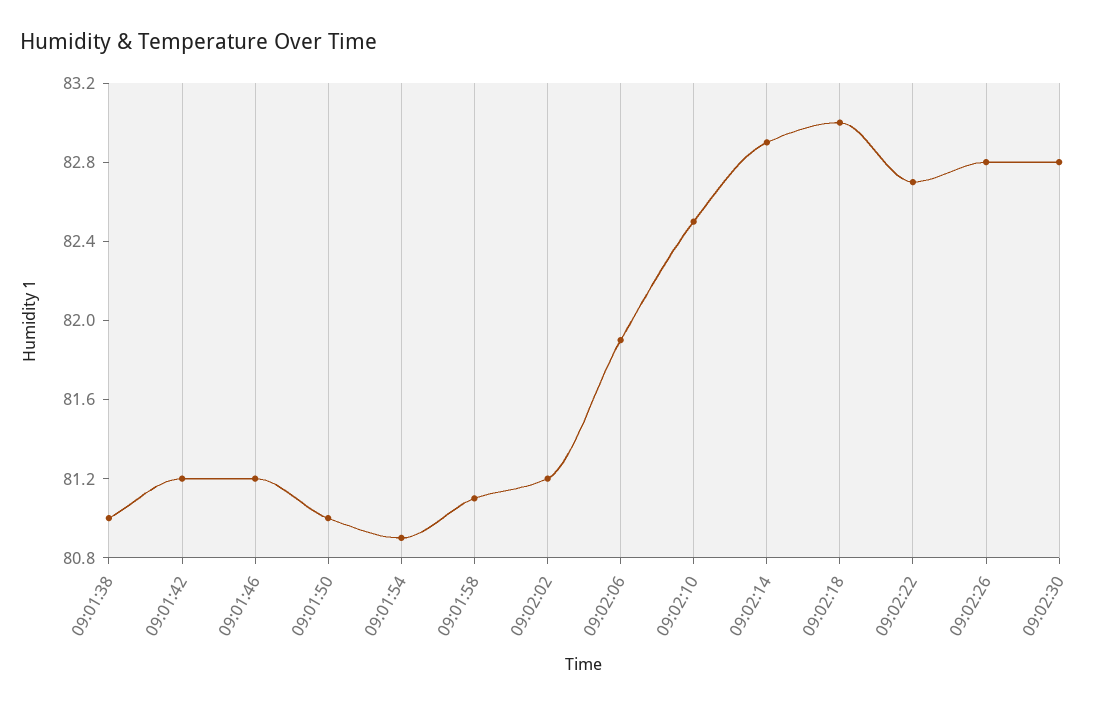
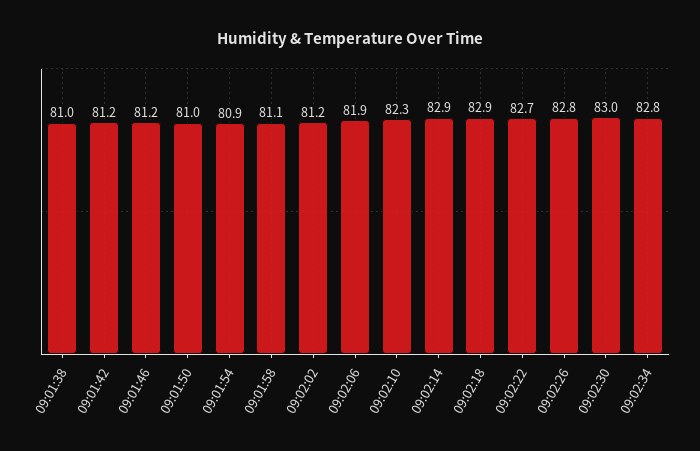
09:02:10: 82.5 -> 82.3
09:02:18: 83 -> 82.9
09:02:30: 82.8 -> 83
09:02:34: none -> 82.8

